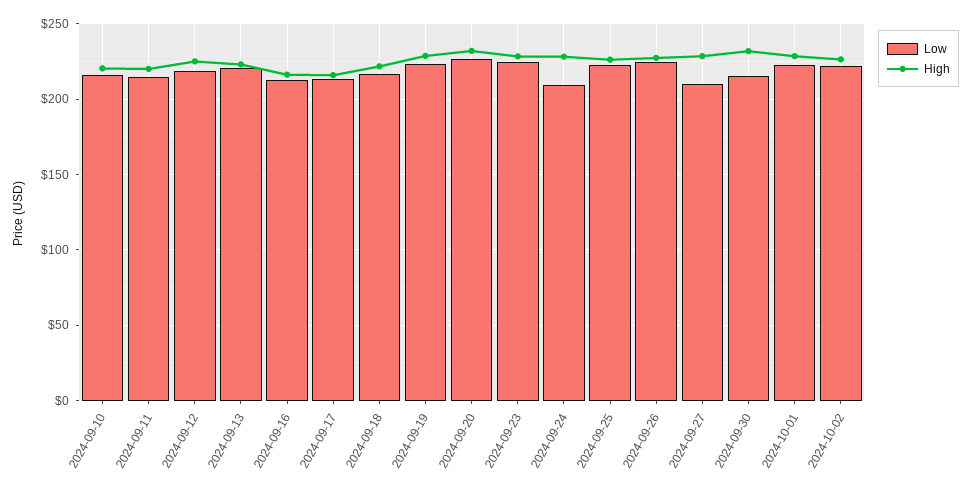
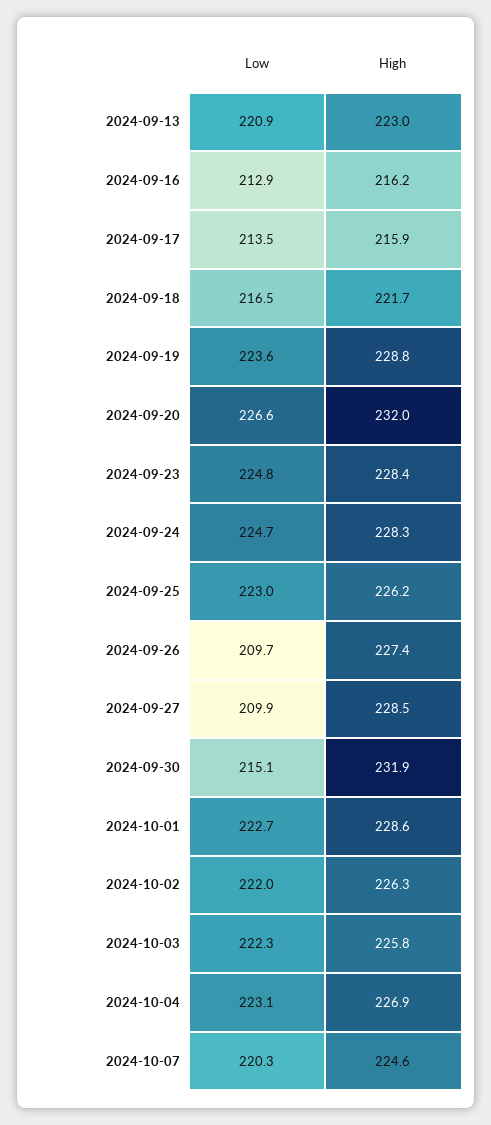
Low, 2024-09-10: 215 -> none
High, 2024-09-10: 220 -> none
Low, 2024-09-11: 215 -> none
High, 2024-09-11: 220 -> none
Low, 2024-09-12: 220 -> none
High, 2024-09-12: 225 -> none
Low, 2024-09-24: 210 -> 224.7
Low, 2024-09-26: 225 -> 209.7
Low, 2024-10-03: none -> 222.3
High, 2024-10-03: none -> 225.8
Low, 2024-10-04: none -> 223.1
High, 2024-10-04: none -> 226.9
Low, 2024-10-07: none -> 220.3
High, 2024-10-07: none -> 224.6

